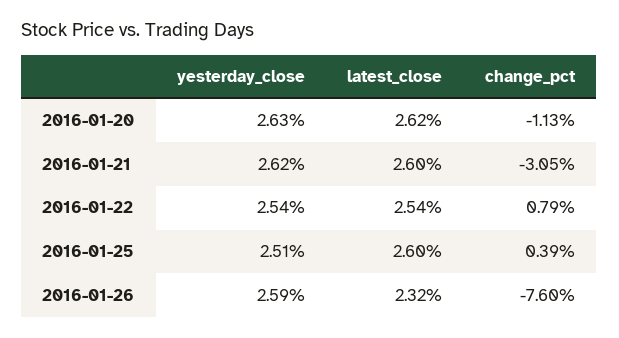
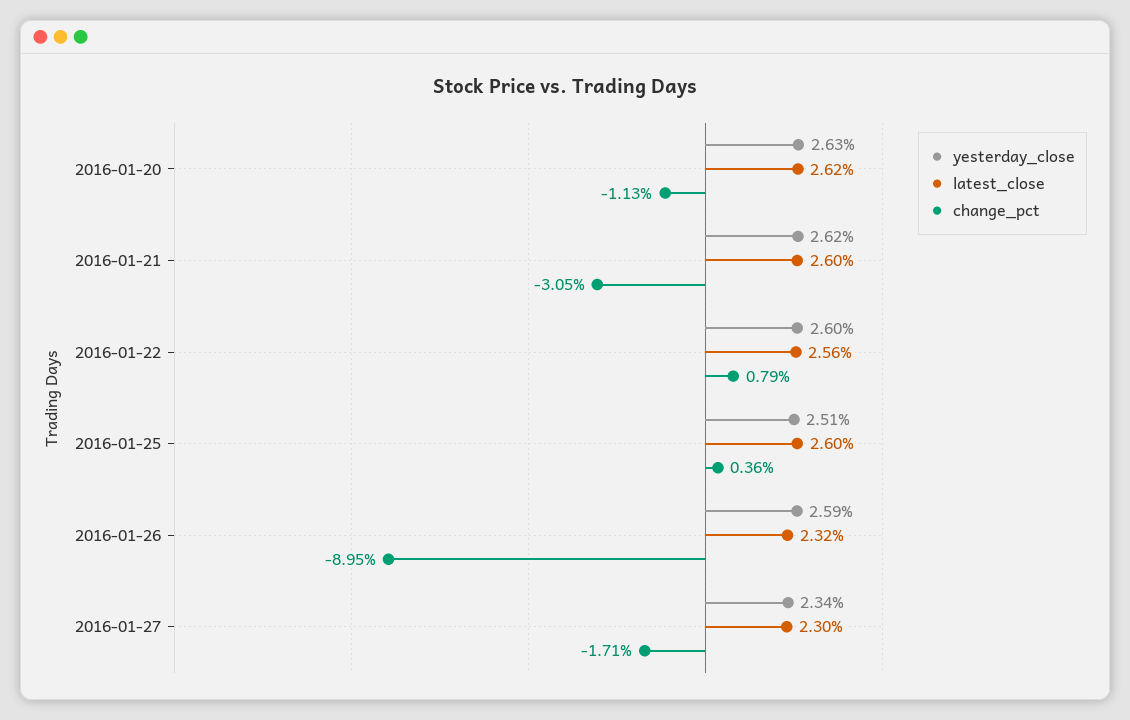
yesterday_close, 2016-01-22: 2.54 -> 2.6
latest_close, 2016-01-22: 2.54 -> 2.56
change_pct, 2016-01-25: 0.39 -> 0.36
change_pct, 2016-01-26: -7.6 -> -8.95
yesterday_close, 2016-01-27: none -> 2.34
latest_close, 2016-01-27: none -> 2.3
change_pct, 2016-01-27: none -> -1.71

